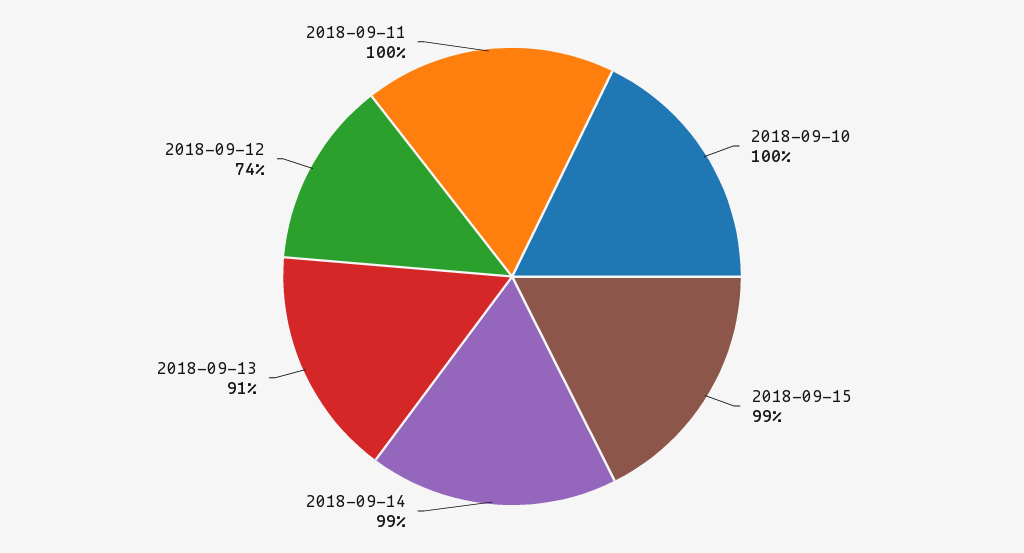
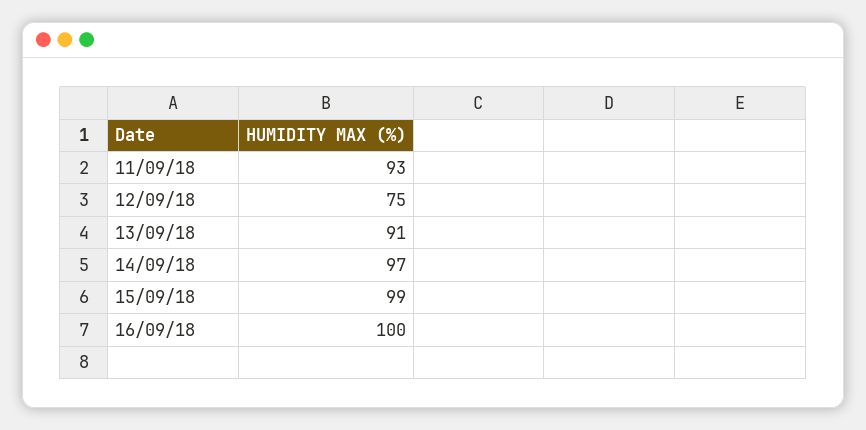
2018-09-10: 100 -> none
2018-09-14: 99 -> 97
2018-09-12: 74 -> 75
2018-09-11: 100 -> 93
16/09/18: none -> 100

